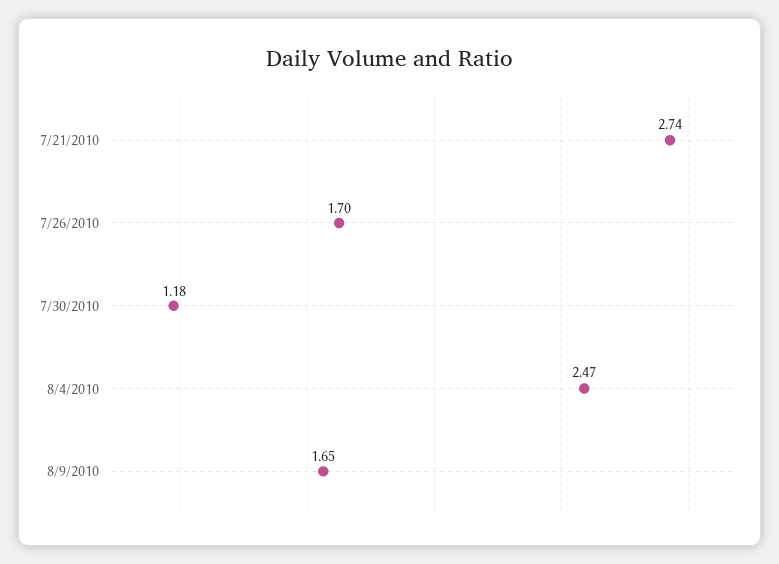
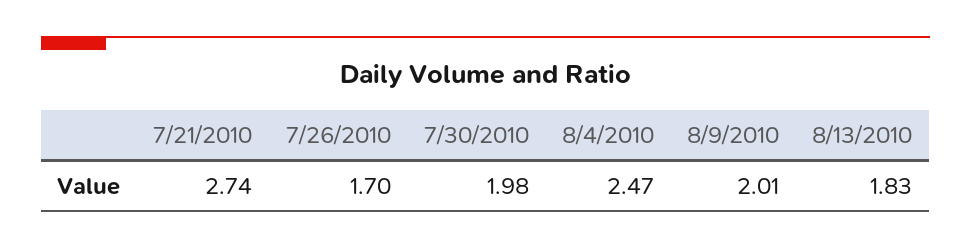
7/30/2010: 1.18 -> 1.98
8/9/2010: 1.65 -> 2.01
8/13/2010: none -> 1.83

